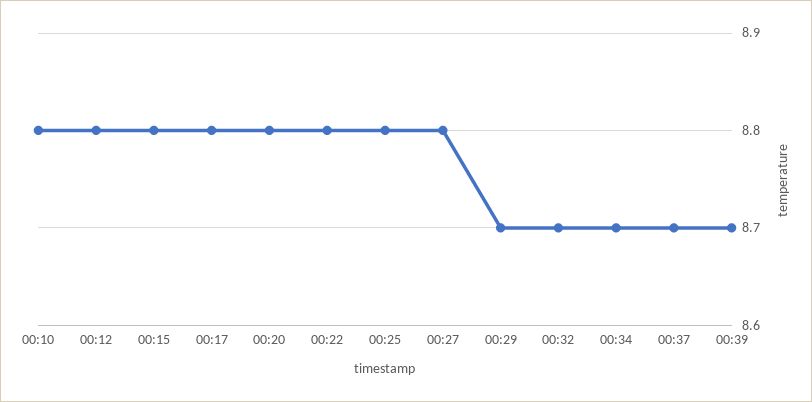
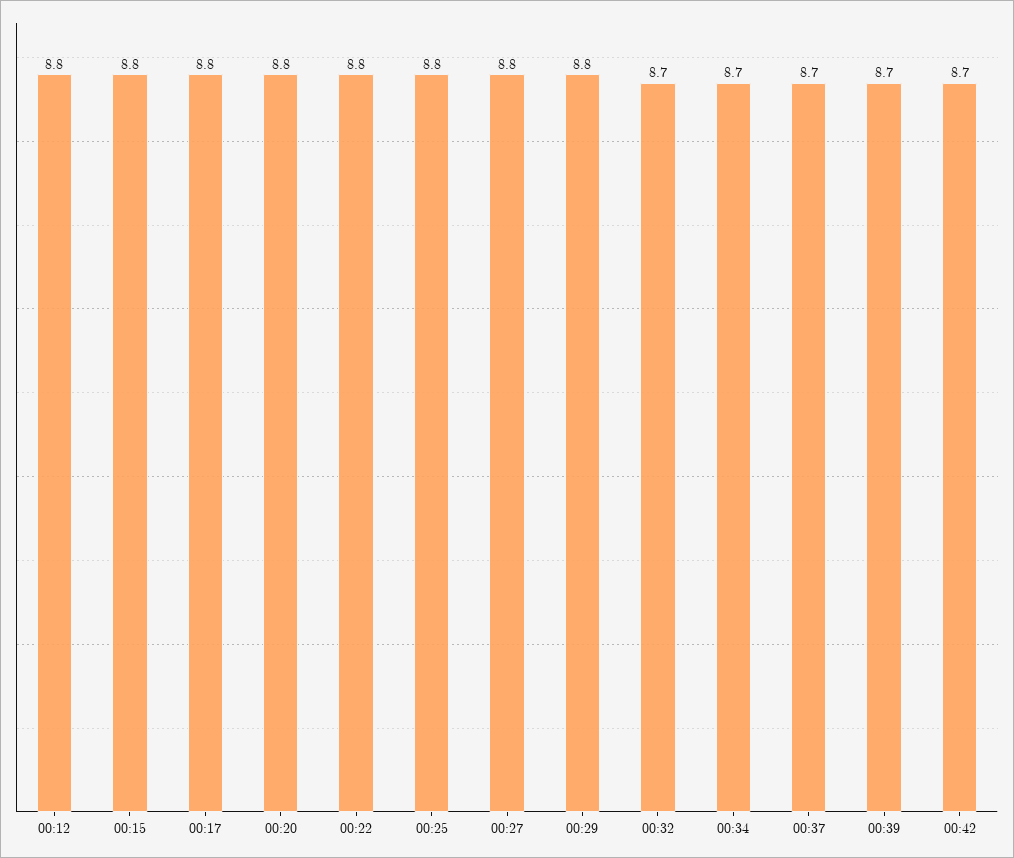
00:10: 8.8 -> none
00:29: 8.7 -> 8.8
00:42: none -> 8.7

